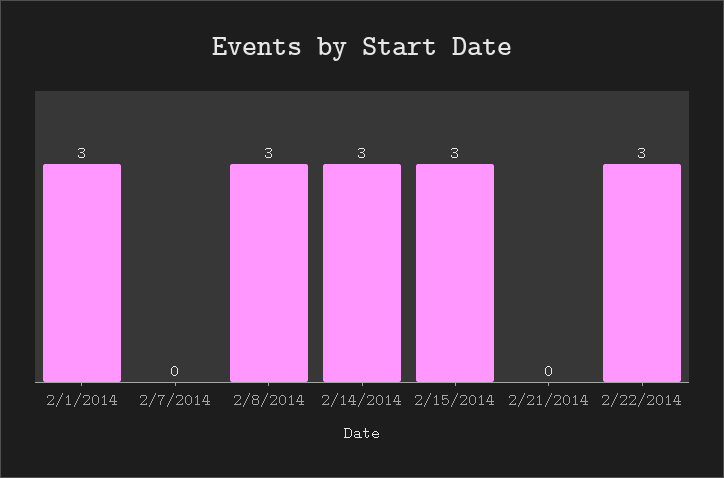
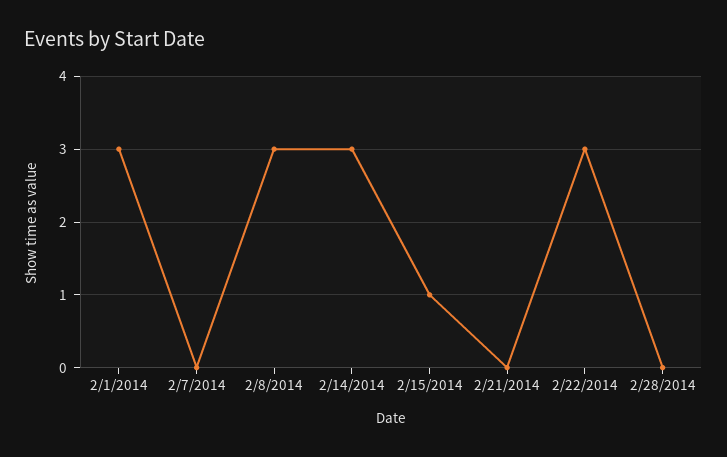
2/15/2014: 3 -> 1
2/28/2014: none -> 0

